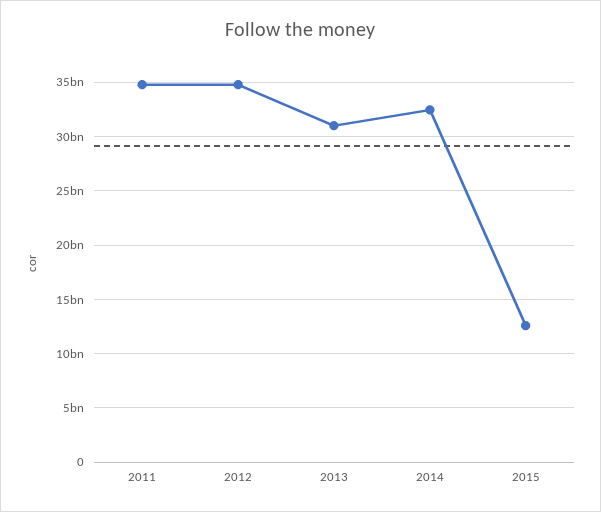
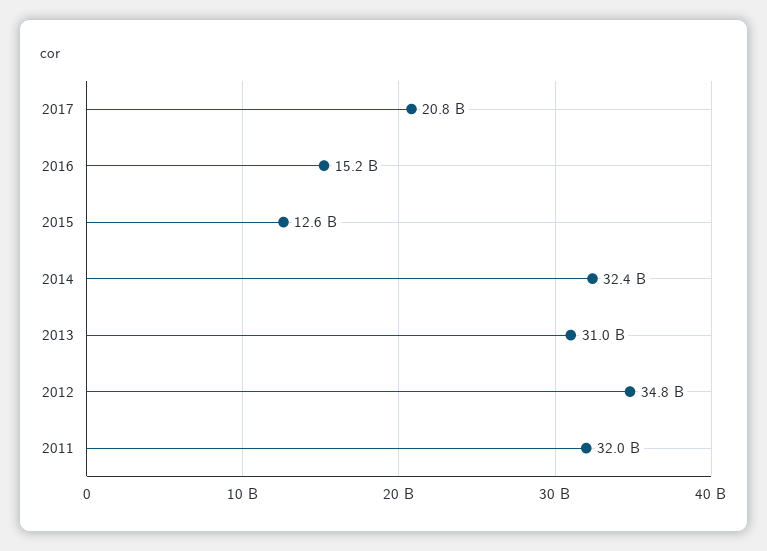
2011: 35000000000 -> 32000000000
2017: none -> 20800000000
2016: none -> 15200000000

